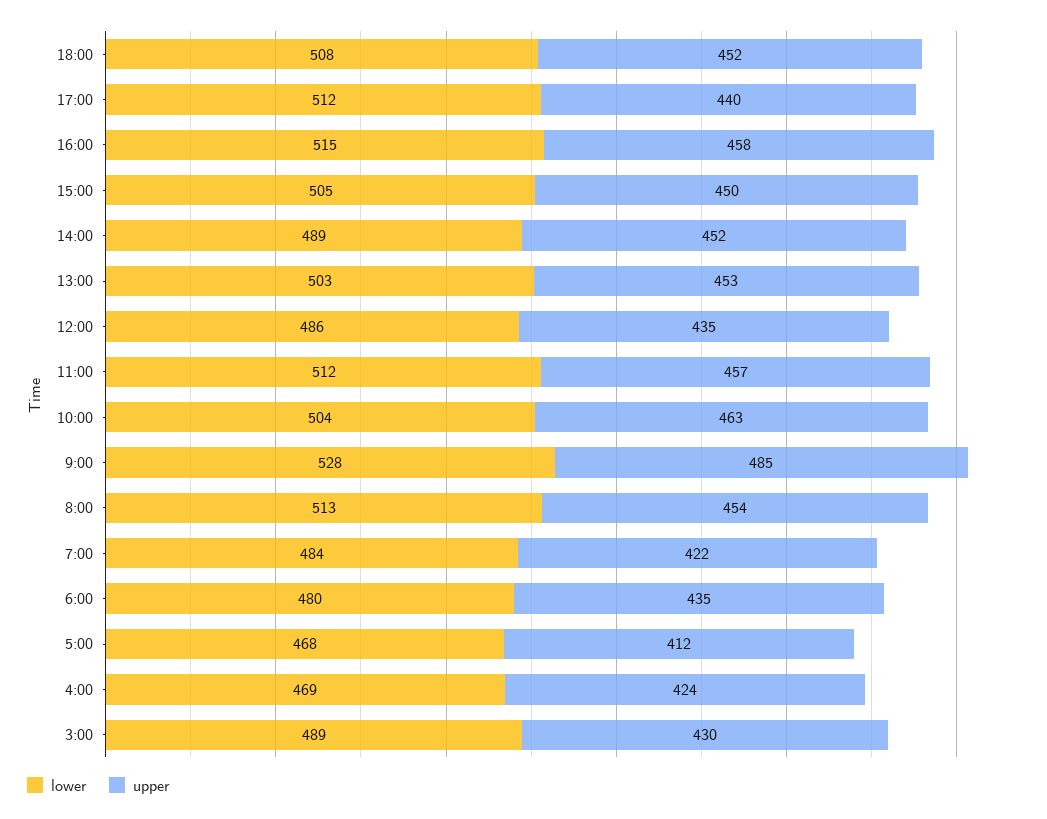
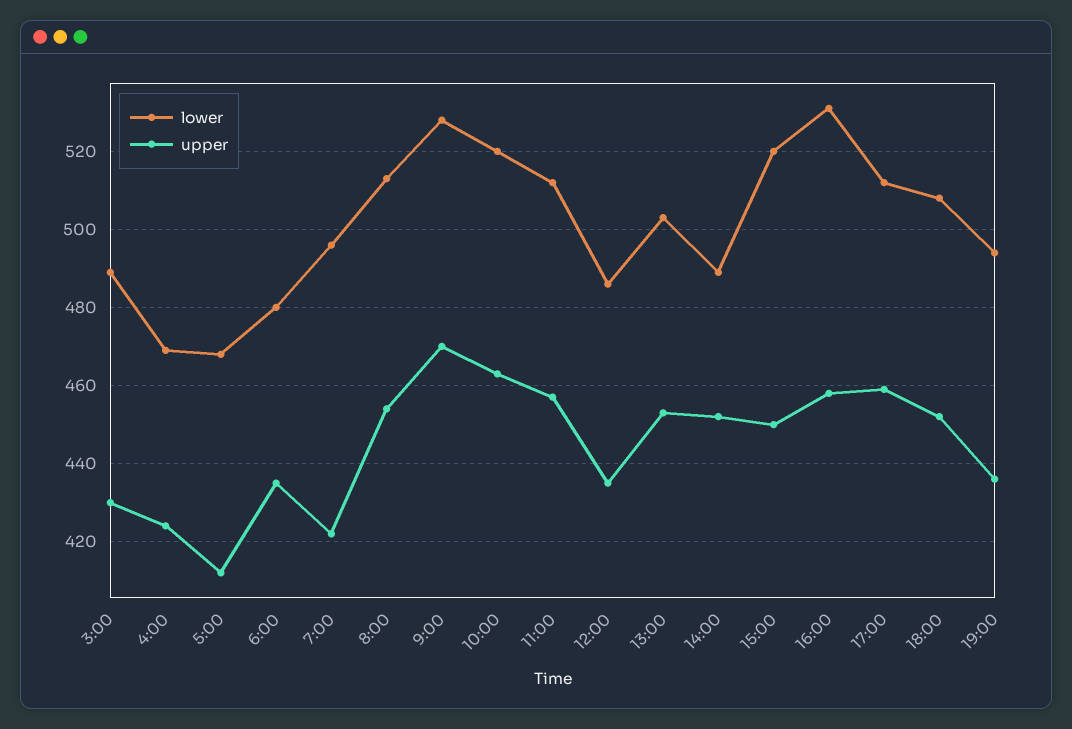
upper, 17:00: 440 -> 460
lower, 16:00: 515 -> 530
lower, 15:00: 505 -> 520
lower, 10:00: 504 -> 520
upper, 9:00: 485 -> 470
lower, 7:00: 484 -> 495
lower, 19:00: none -> 495
upper, 19:00: none -> 435

